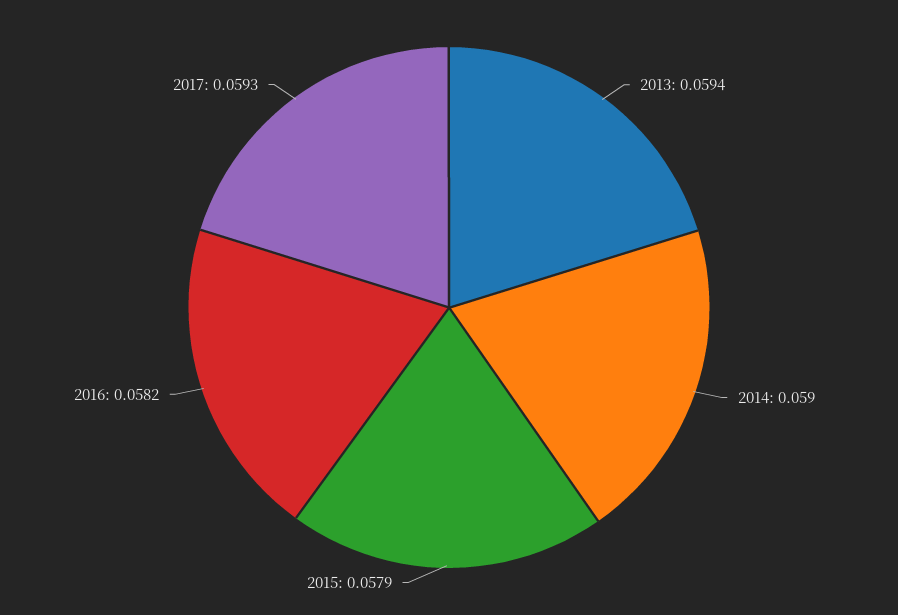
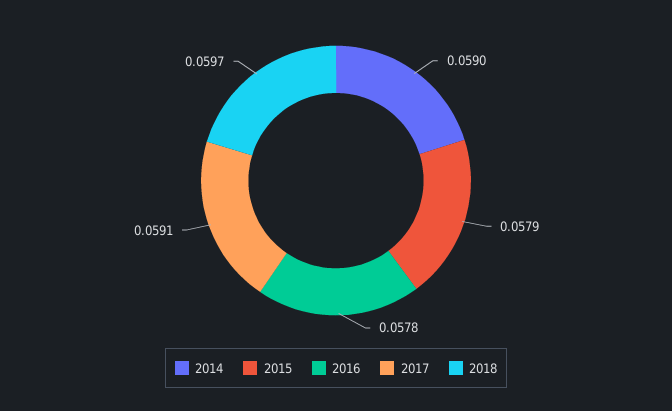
2013: 0.0594 -> none
2016: 0.0582 -> 0.0578
2017: 0.0593 -> 0.0591
2018: none -> 0.0597

